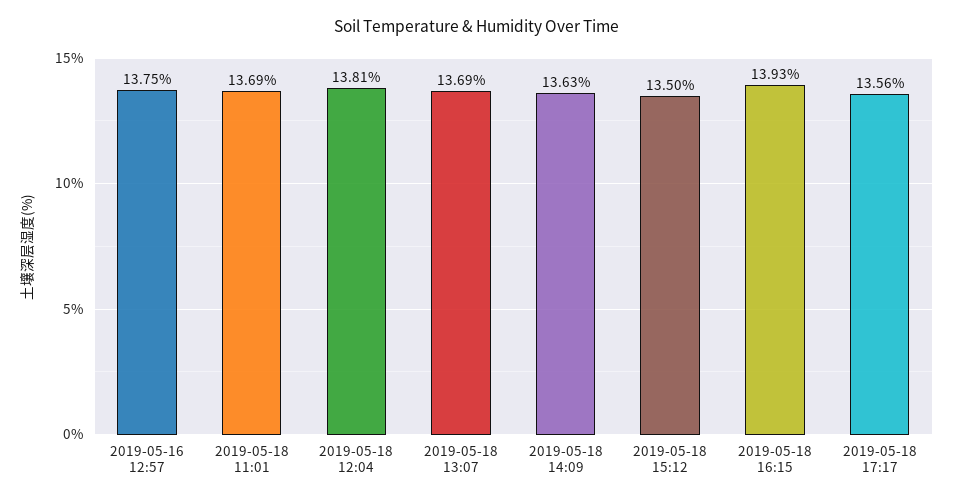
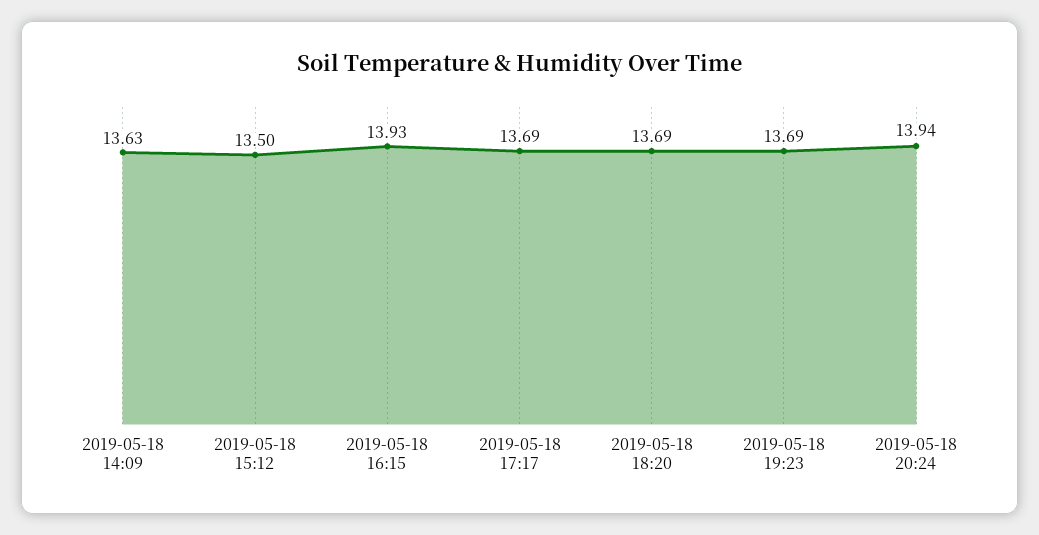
2019-05-16 12:57: 13.75 -> none
2019-05-18 11:01: 13.69 -> none
2019-05-18 12:04: 13.81 -> none
2019-05-18 13:07: 13.69 -> none
2019-05-18 17:17: 13.56 -> 13.69
2019-05-18 18:20: none -> 13.69
2019-05-18 19:23: none -> 13.69
2019-05-18 20:24: none -> 13.94

